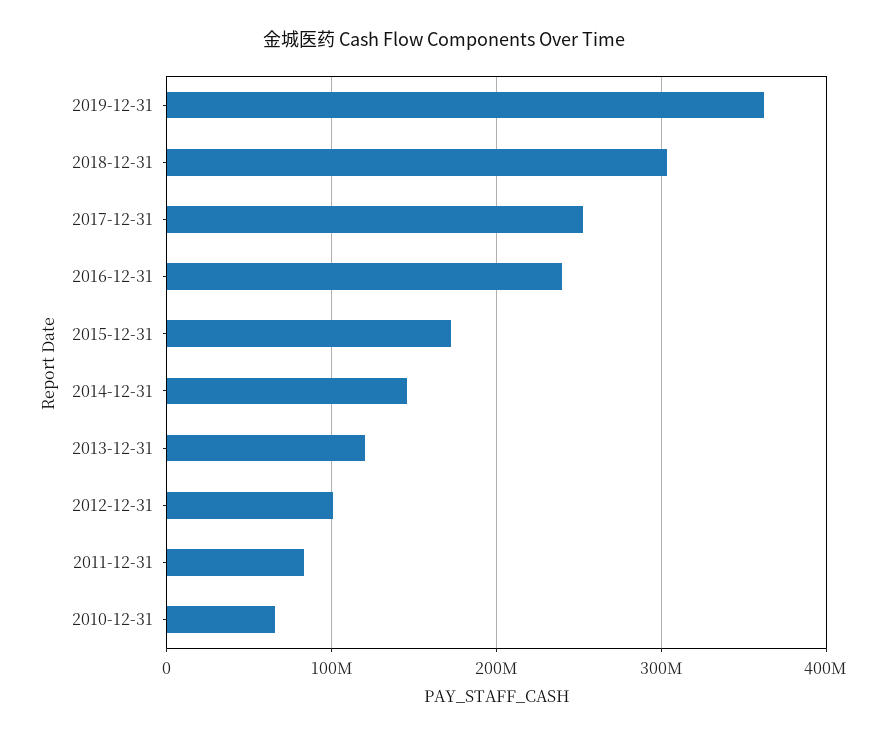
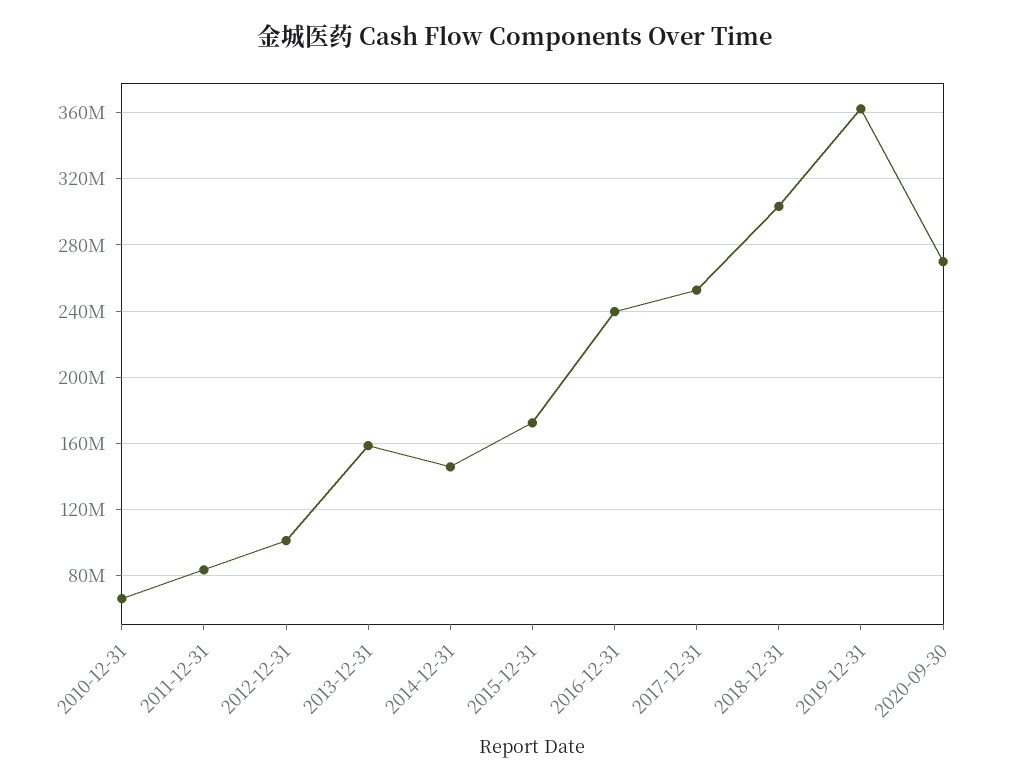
2013-12-31: 120000000 -> 160000000
2020-09-30: none -> 270000000

